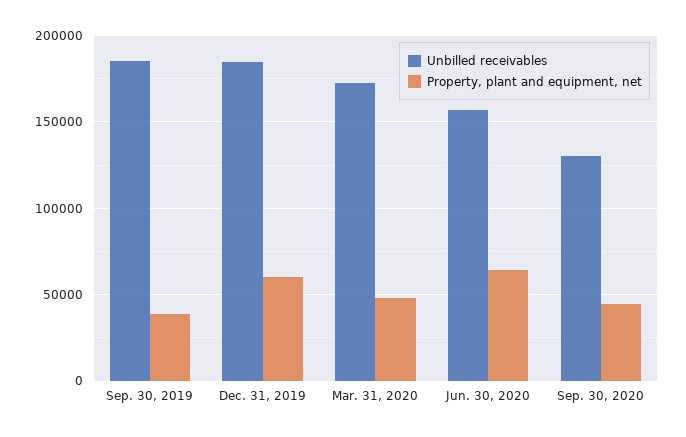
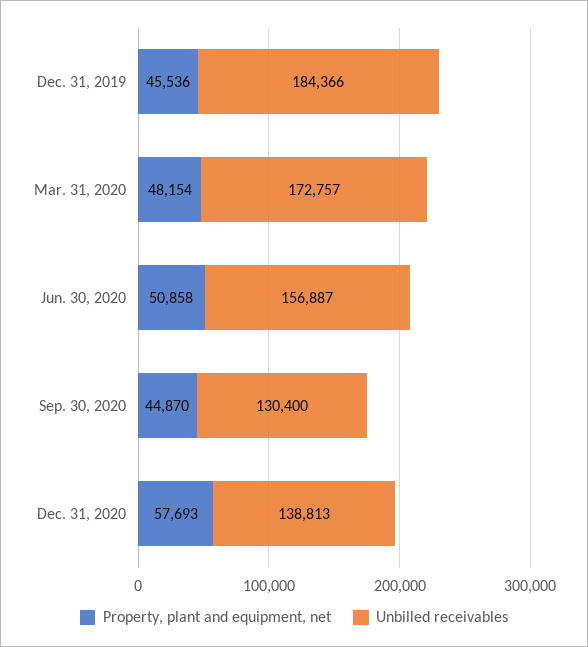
Unbilled receivables, Sep. 30, 2019: 185000 -> none
Property, plant and equipment, net, Sep. 30, 2019: 40000 -> none
Property, plant and equipment, net, Dec. 31, 2019: 60000 -> 45536
Property, plant and equipment, net, Jun. 30, 2020: 65000 -> 50858
Property, plant and equipment, net, Dec. 31, 2020: none -> 57693
Unbilled receivables, Dec. 31, 2020: none -> 138813

